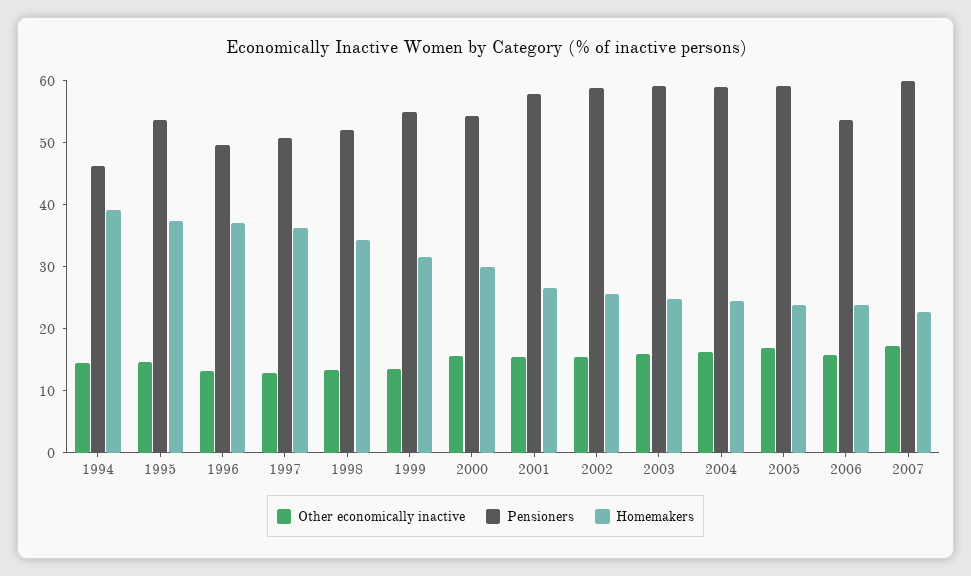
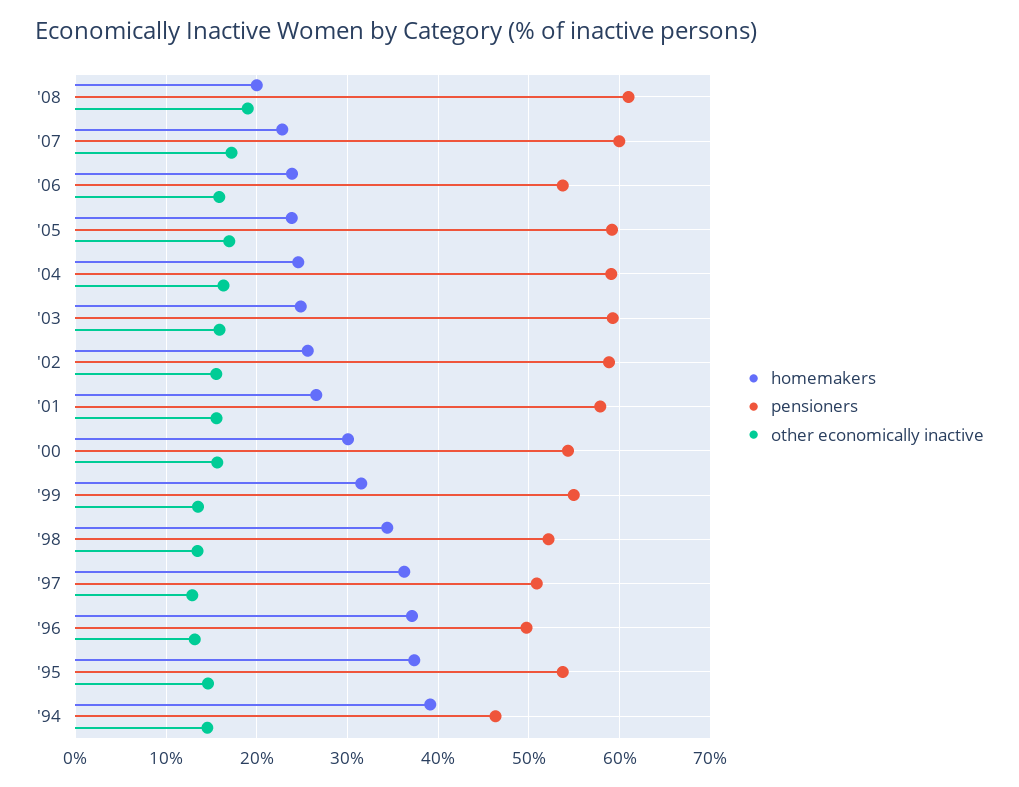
Homemakers, '08: none -> 20
Pensioners, '08: none -> 61
Other economically inactive, '08: none -> 19

